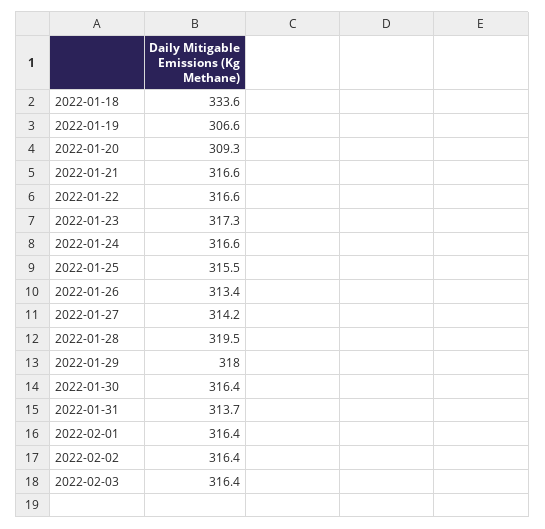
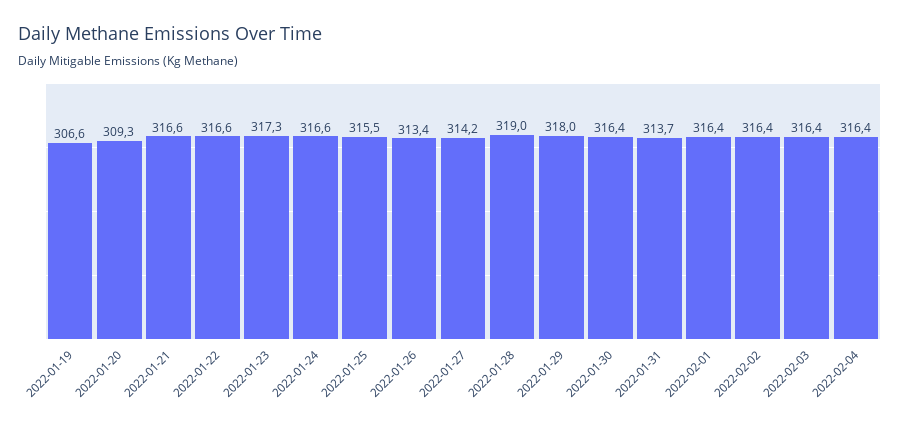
2022-01-18: 333.6 -> none
2022-01-28: 319.5 -> 319
2022-02-04: none -> 316.4

